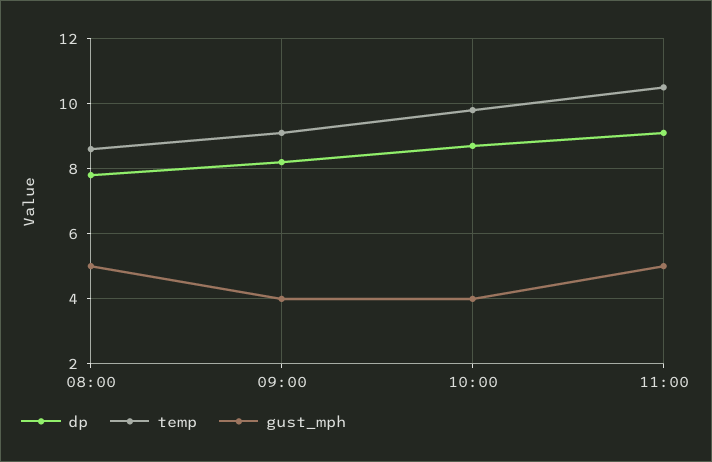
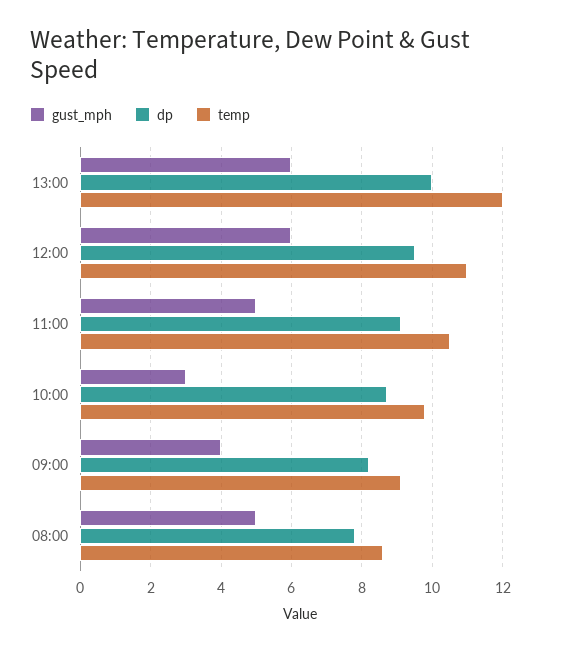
gust_mph, 10:00: 4 -> 3
gust_mph, 13:00: none -> 6
dp, 13:00: none -> 10
temp, 13:00: none -> 12
gust_mph, 12:00: none -> 6
dp, 12:00: none -> 9.5
temp, 12:00: none -> 11

